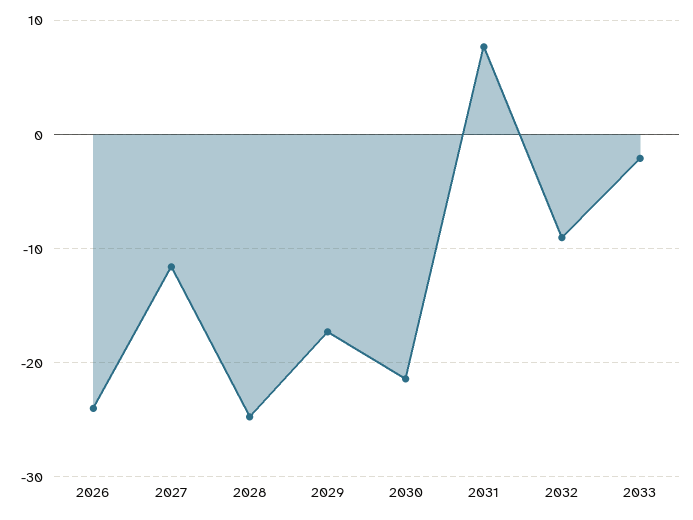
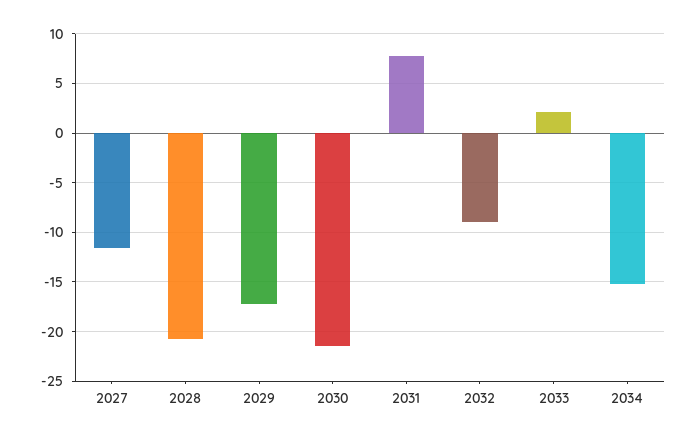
2026: -24 -> none
2028: -25 -> -21
2033: -2 -> 2
2034: none -> -15

